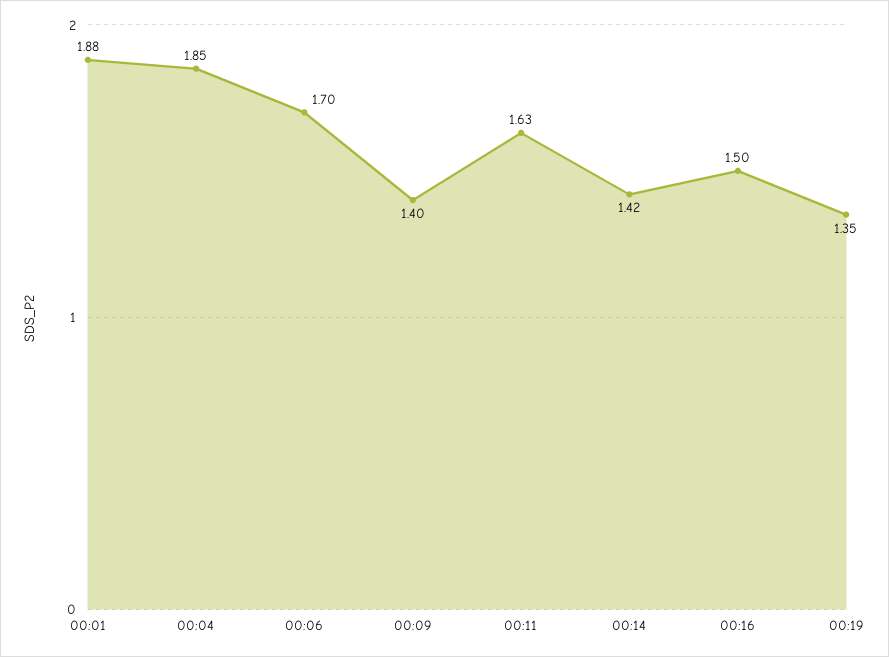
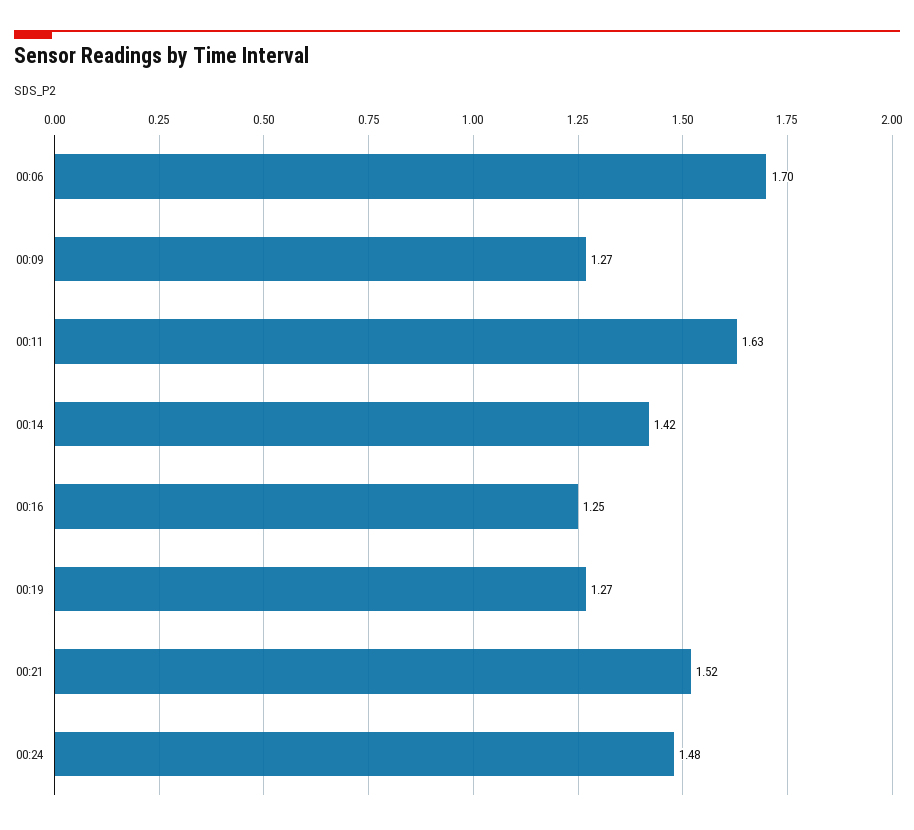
00:01: 1.88 -> none
00:04: 1.85 -> none
00:09: 1.4 -> 1.27
00:16: 1.5 -> 1.25
00:19: 1.35 -> 1.27
00:21: none -> 1.52
00:24: none -> 1.48

